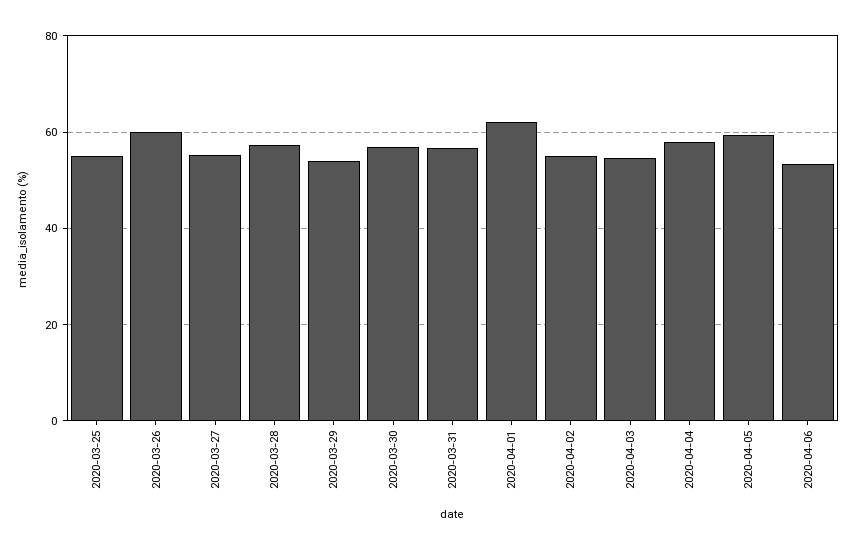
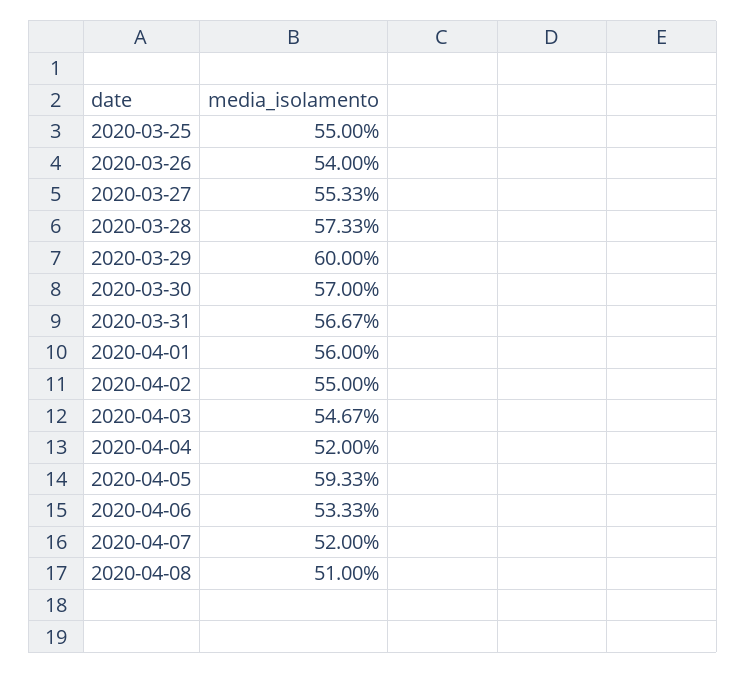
2020-03-26: 60 -> 54
2020-03-29: 54 -> 60
2020-04-01: 62 -> 56
2020-04-04: 58 -> 52
2020-04-07: none -> 52
2020-04-08: none -> 51

